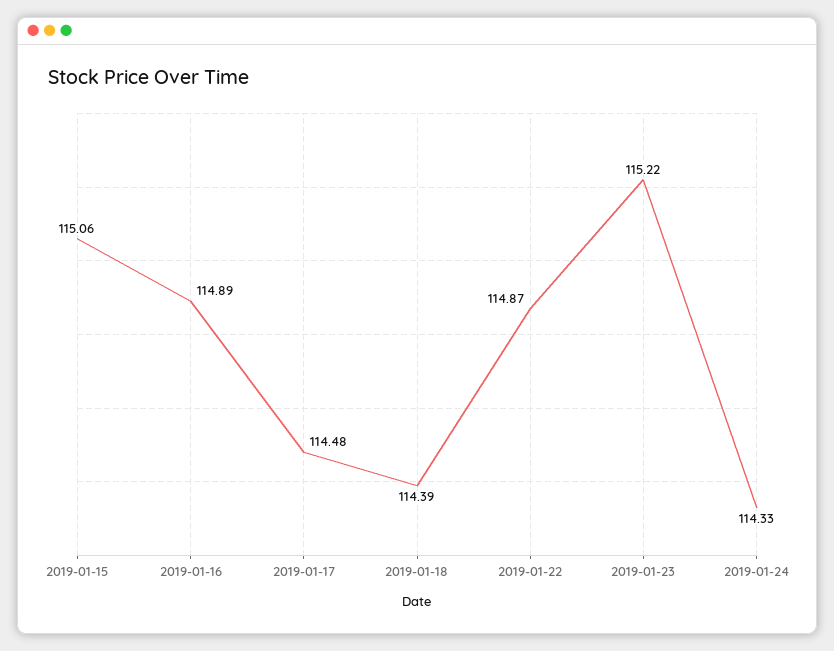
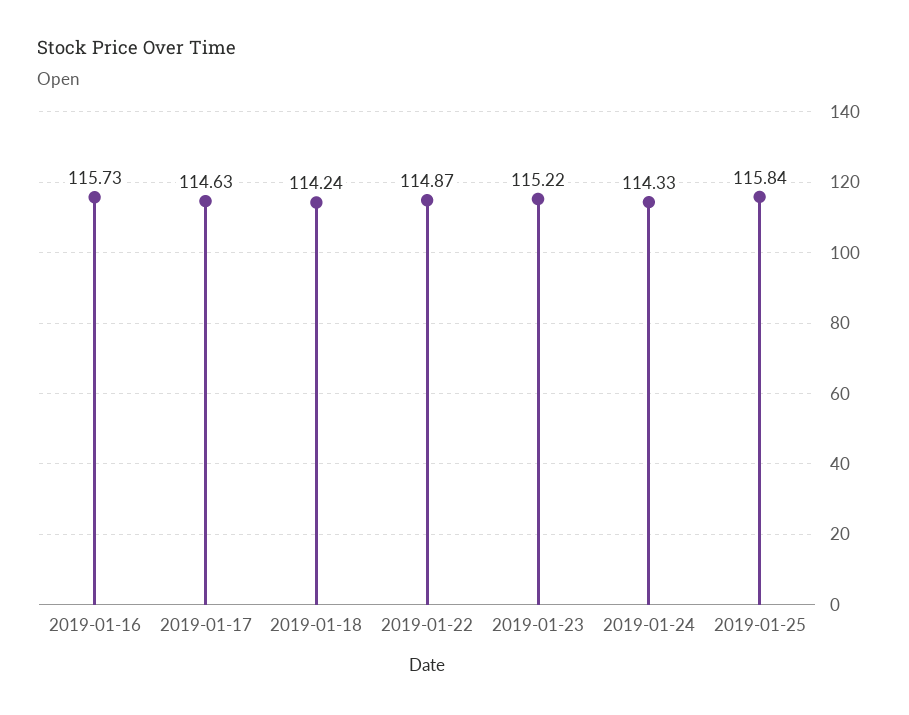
2019-01-15: 115.06 -> none
2019-01-16: 114.89 -> 115.73
2019-01-17: 114.48 -> 114.63
2019-01-18: 114.39 -> 114.24
2019-01-25: none -> 115.84

